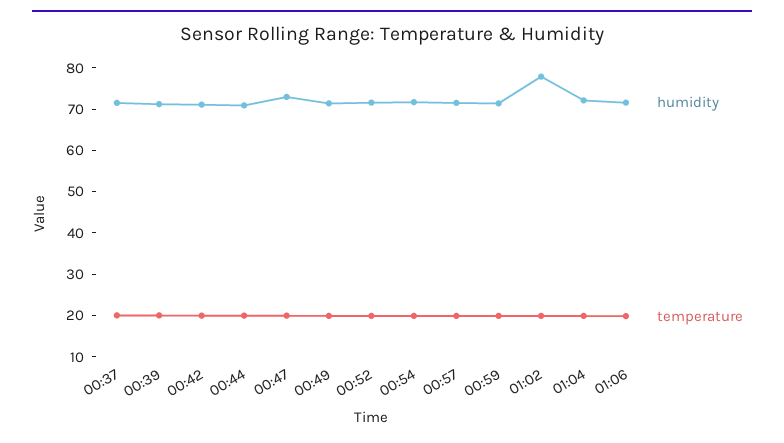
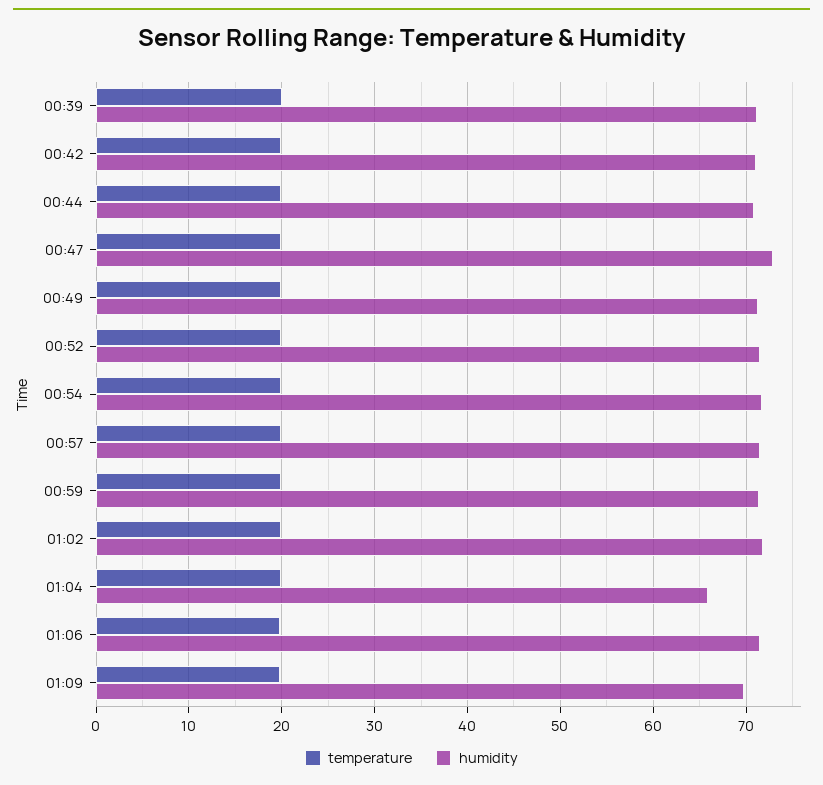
humidity, 00:37: 72 -> none
temperature, 00:37: 20 -> none
humidity, 01:02: 78 -> 72
humidity, 01:04: 72 -> 66
temperature, 01:09: none -> 20
humidity, 01:09: none -> 70

